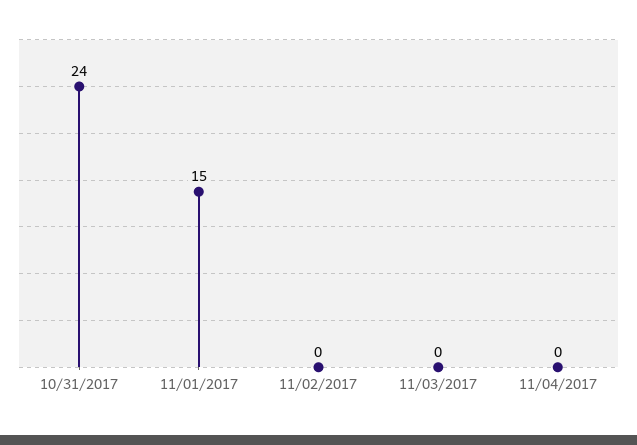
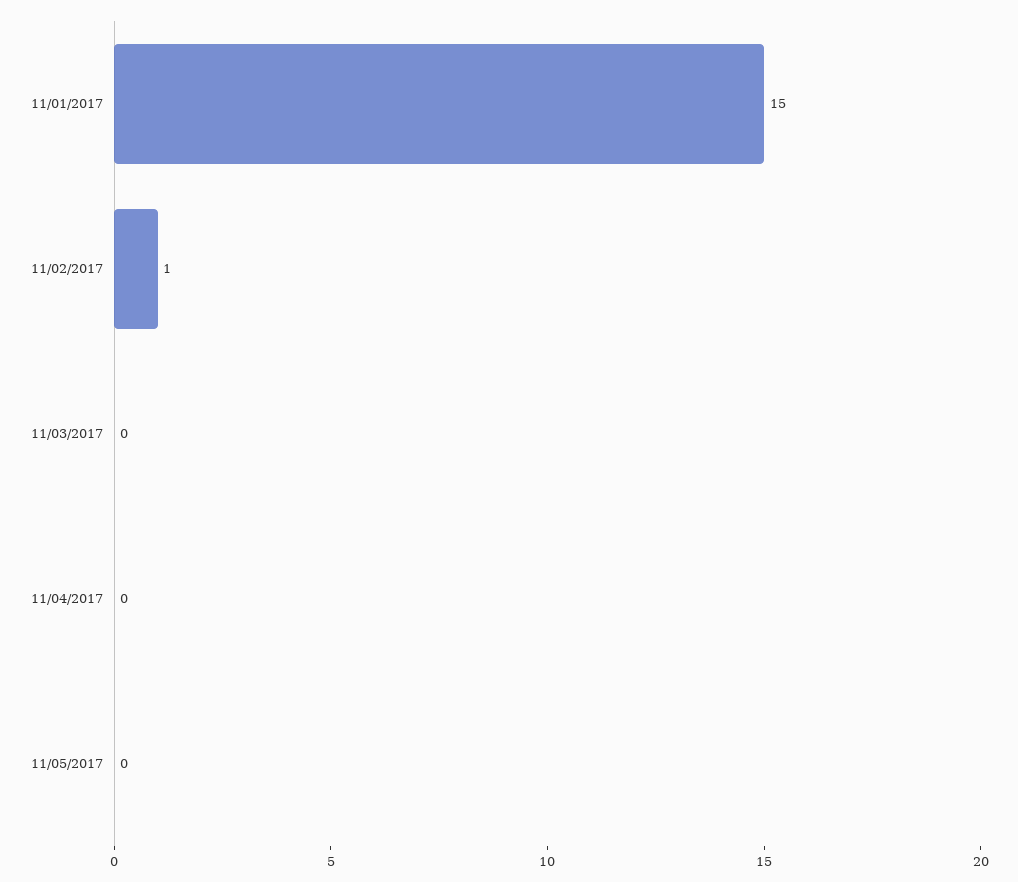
10/31/2017: 24 -> none
11/02/2017: 0 -> 1
11/05/2017: none -> 0

